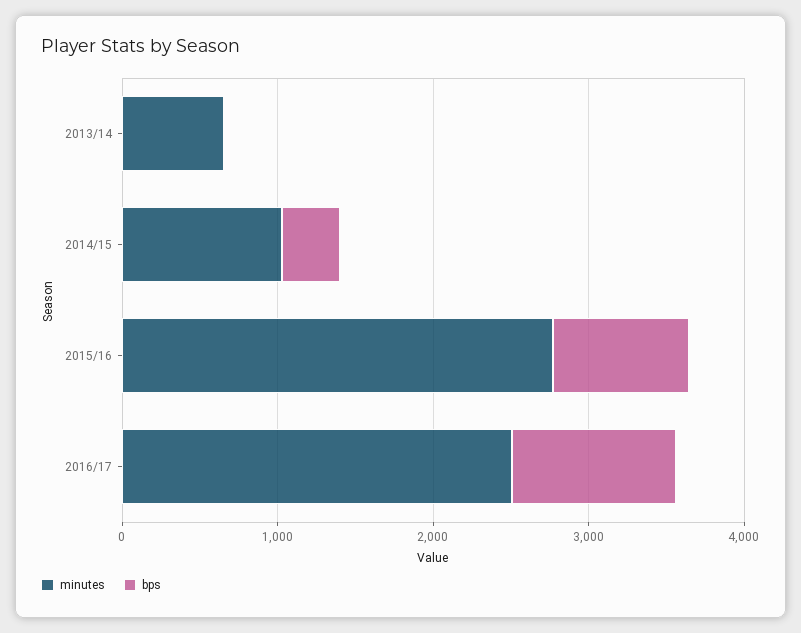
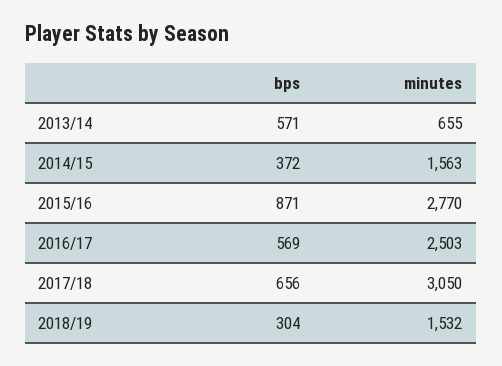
bps, 2013/14: 0 -> 571
minutes, 2014/15: 1000 -> 1563
bps, 2016/17: 1000 -> 569
bps, 2017/18: none -> 656
minutes, 2017/18: none -> 3050
bps, 2018/19: none -> 304
minutes, 2018/19: none -> 1532

